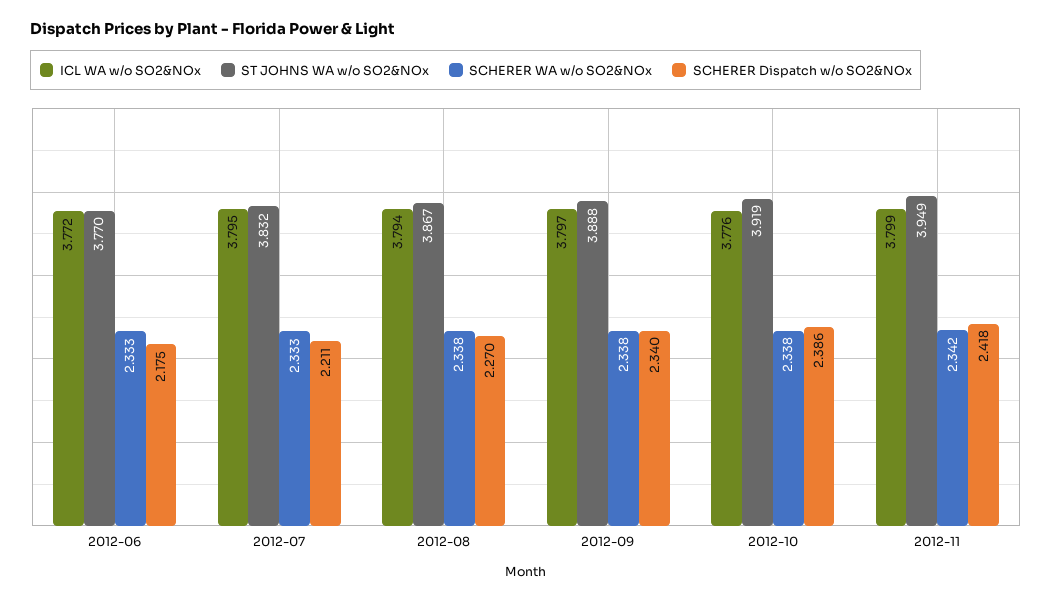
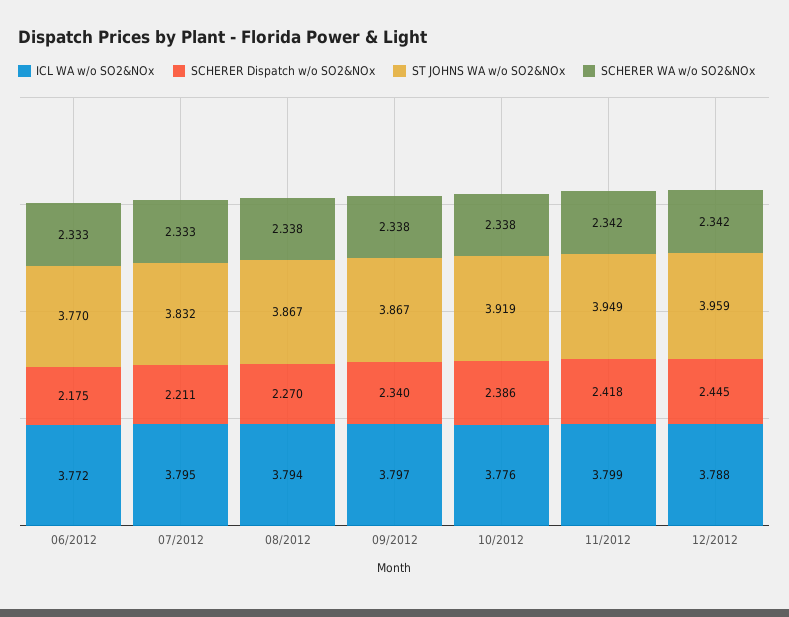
ST JOHNS WA w/o SO2&NOx, 2012-09: 3.888 -> 3.867
ICL WA w/o SO2&NOx, 12/2012: none -> 3.788
SCHERER Dispatch w/o SO2&NOx, 12/2012: none -> 2.445
ST JOHNS WA w/o SO2&NOx, 12/2012: none -> 3.959
SCHERER WA w/o SO2&NOx, 12/2012: none -> 2.342

